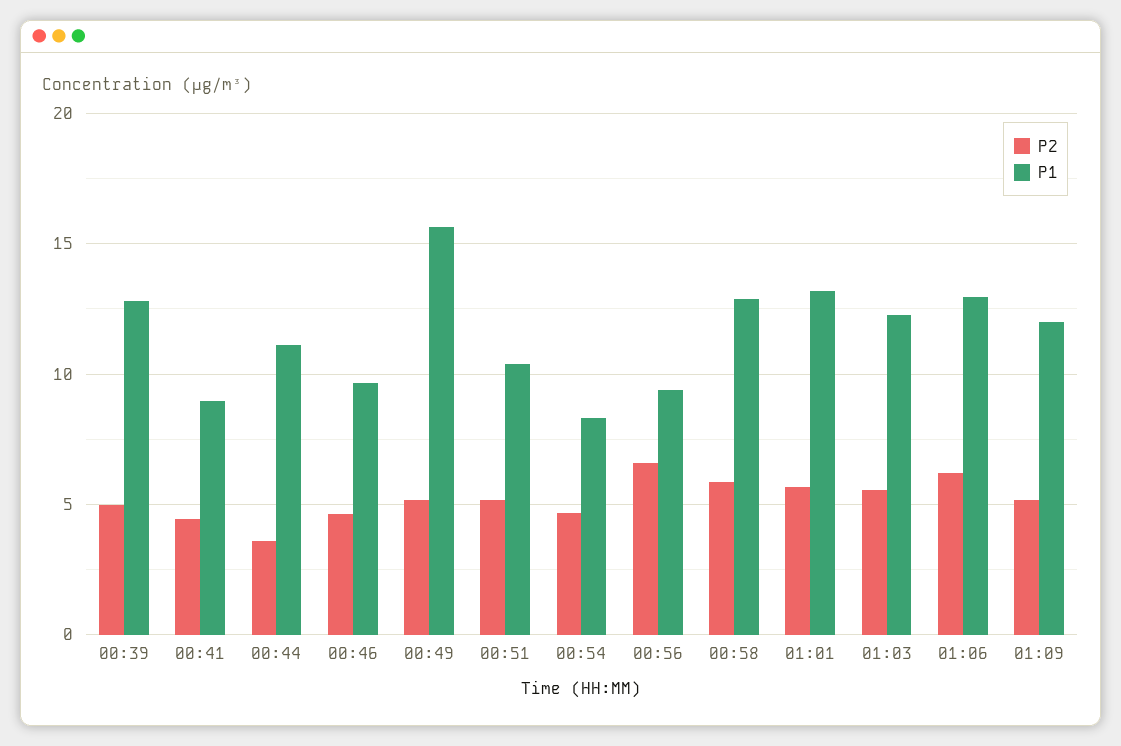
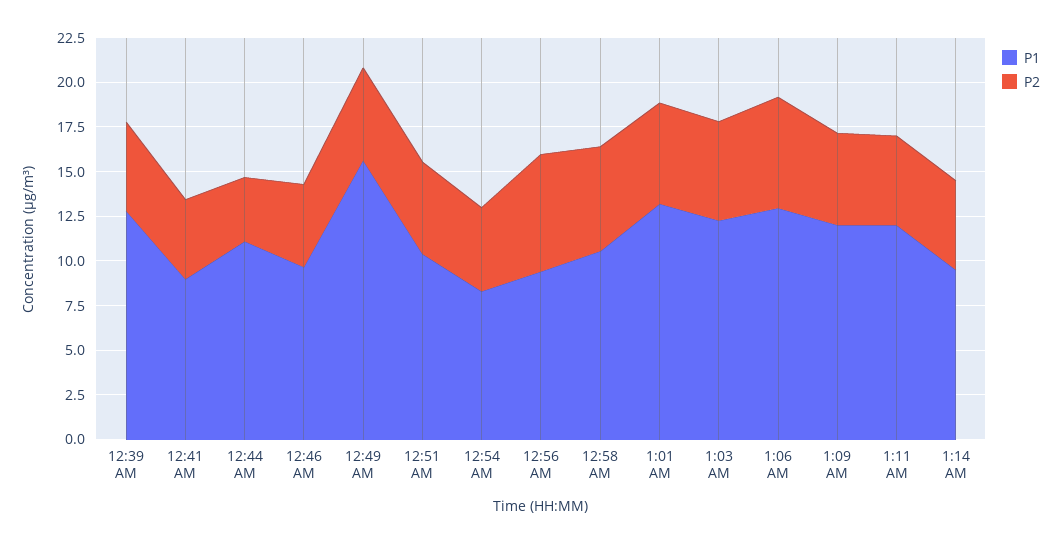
P1, 00:58: 13 -> 10.5
P1, 1:11 AM: none -> 12
P2, 1:11 AM: none -> 5
P1, 1:14 AM: none -> 9.5
P2, 1:14 AM: none -> 5

